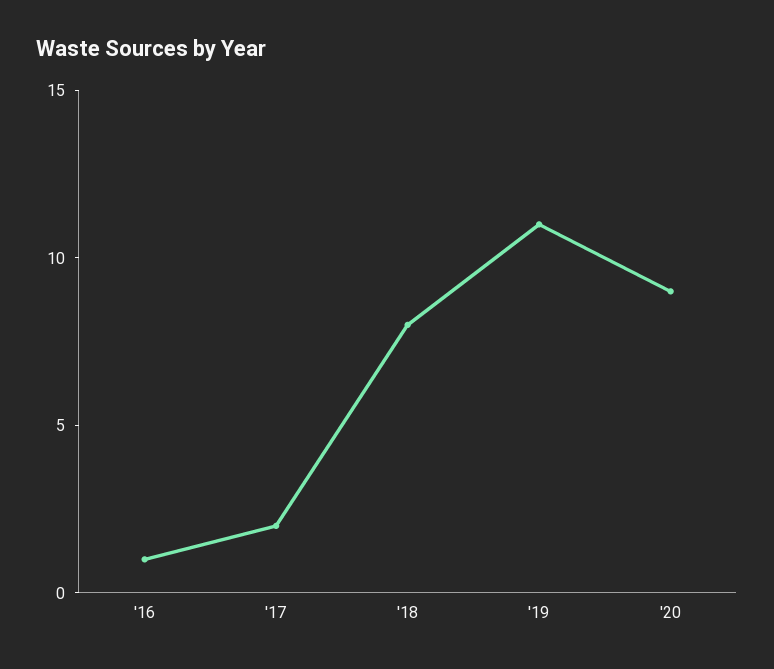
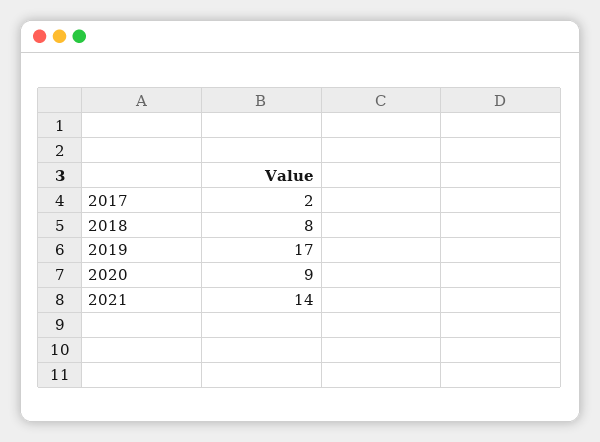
'16: 1 -> none
'19: 11 -> 17
2021: none -> 14

